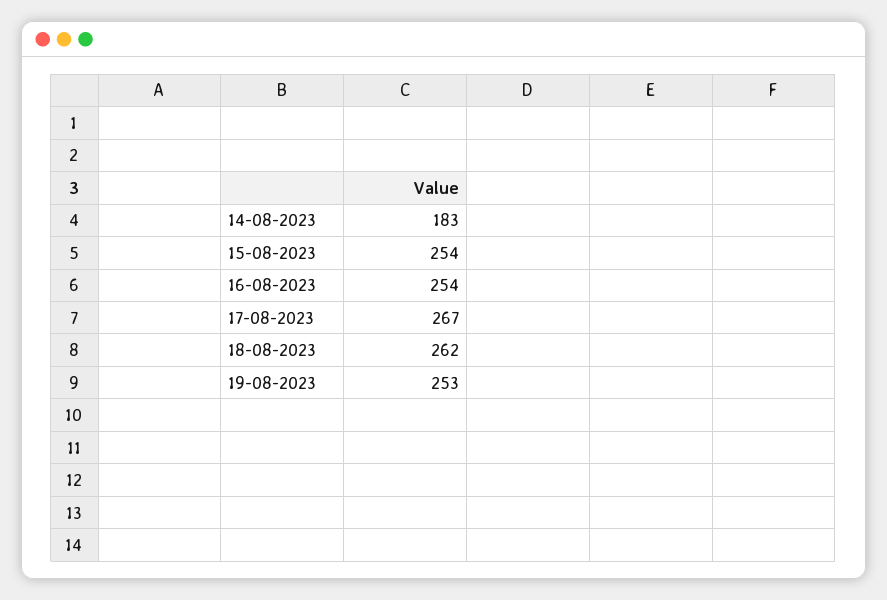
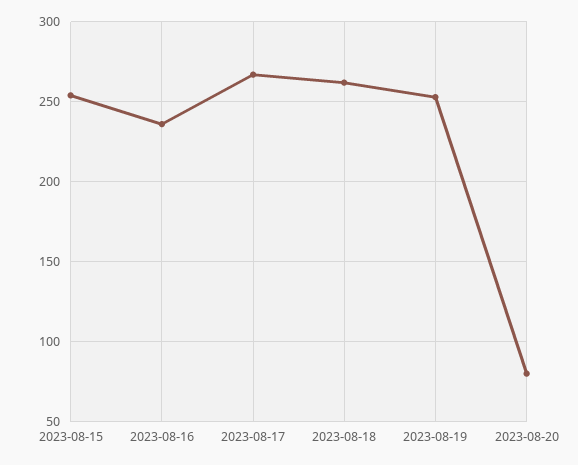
14-08-2023: 183 -> none
16-08-2023: 254 -> 235
2023-08-20: none -> 80

